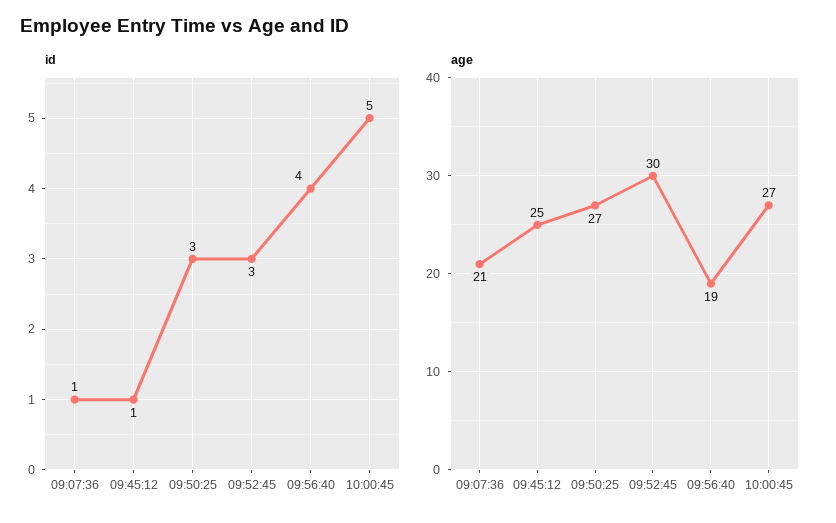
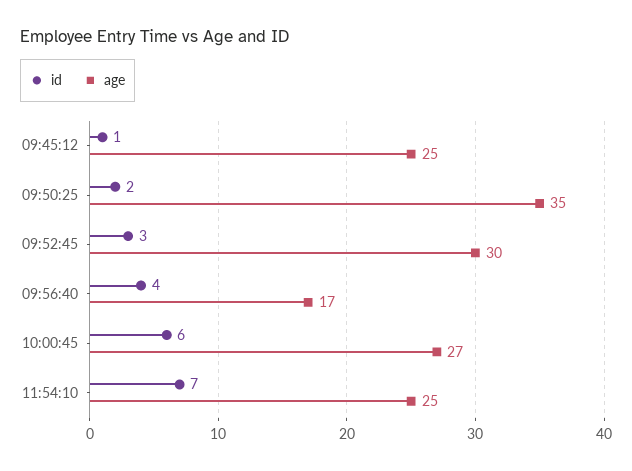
id, 09:07:36: 1 -> none
id, 09:50:25: 3 -> 2
id, 10:00:45: 5 -> 6
age, 09:07:36: 21 -> none
age, 09:50:25: 27 -> 35
age, 09:56:40: 19 -> 17
id, 11:54:10: none -> 7
age, 11:54:10: none -> 25

